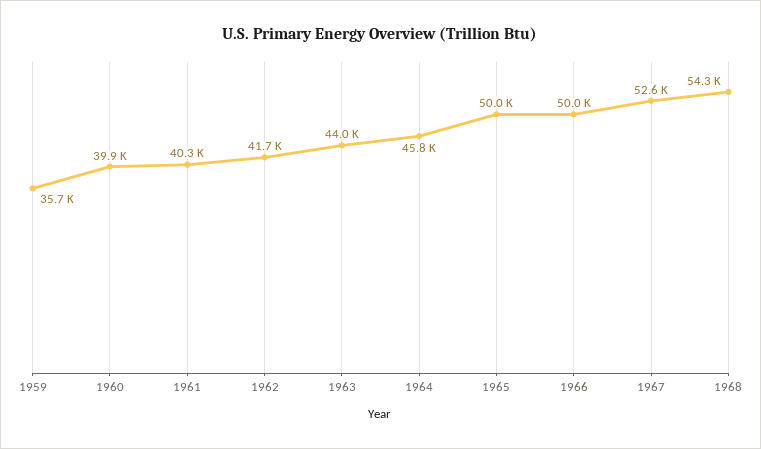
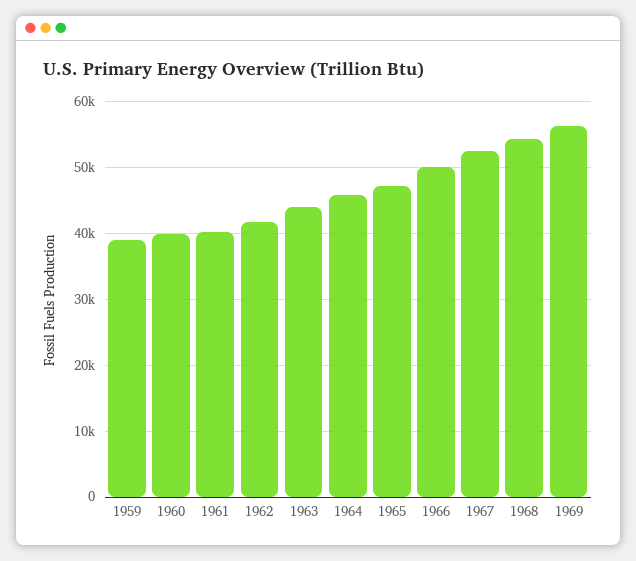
1959: 35700 -> 39000
1965: 50000 -> 47000
1969: none -> 56000

